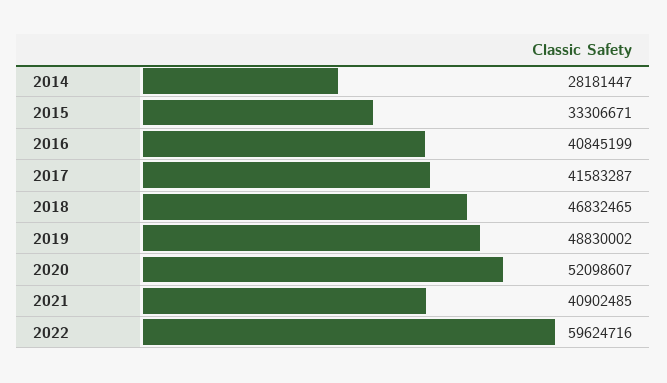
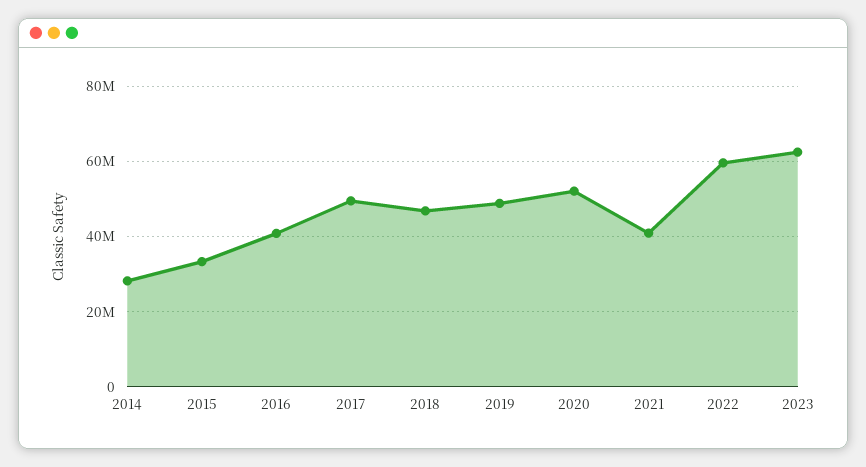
2017: 41583287 -> 50000000
2023: none -> 62000000

